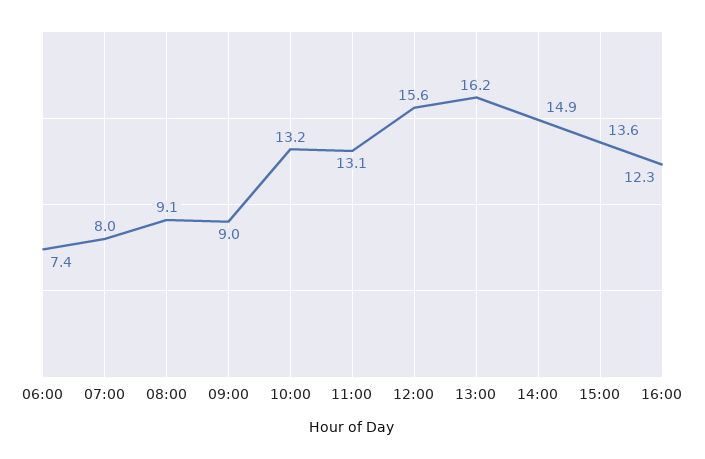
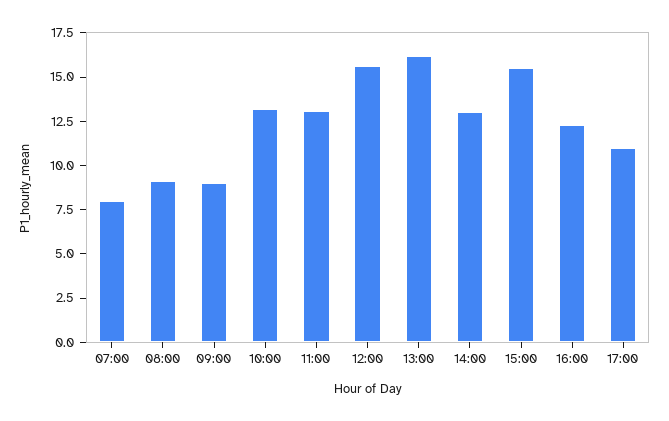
06:00: 7.4 -> none
14:00: 14.9 -> 13
15:00: 13.6 -> 15.5
17:00: none -> 11

